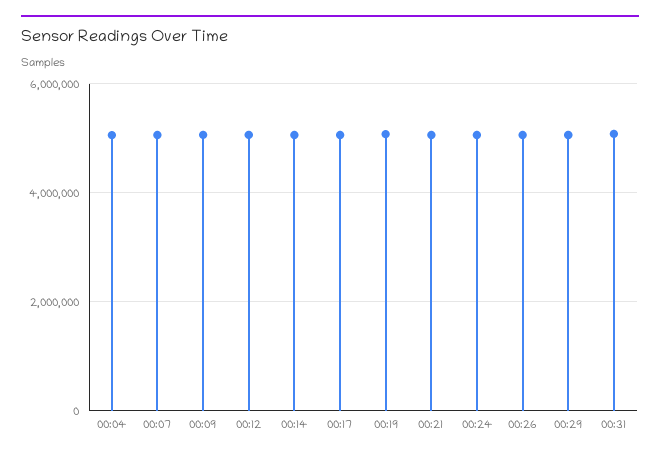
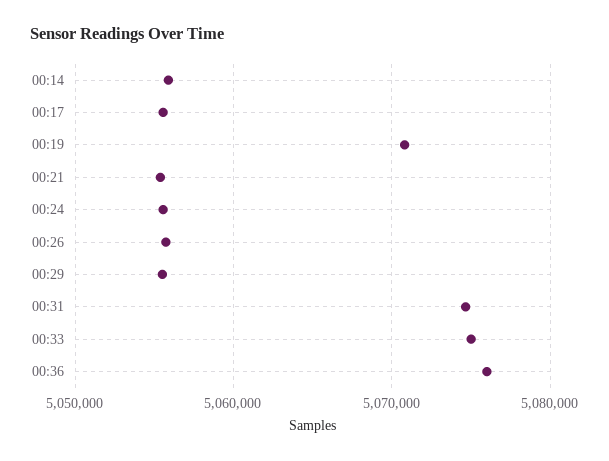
00:04: 5000000 -> none
00:07: 5000000 -> none
00:09: 5000000 -> none
00:12: 5000000 -> none
00:33: none -> 5075000
00:36: none -> 5076000

